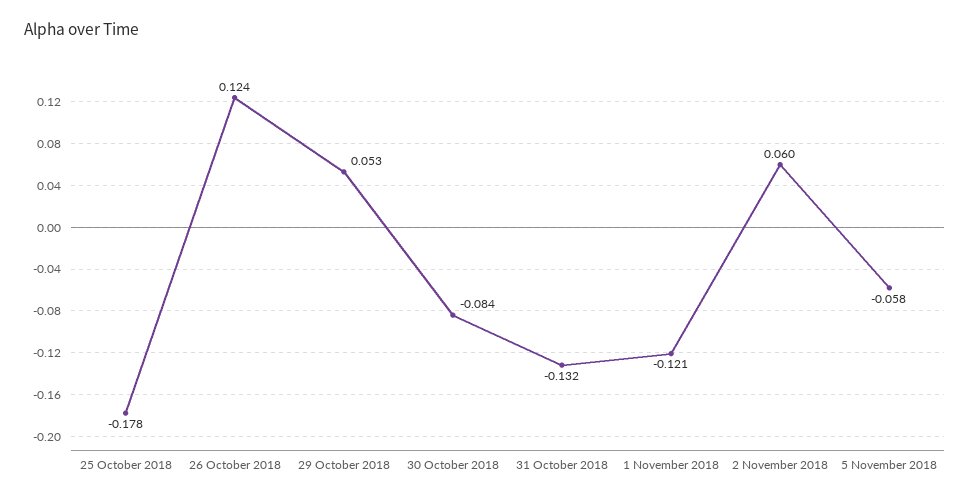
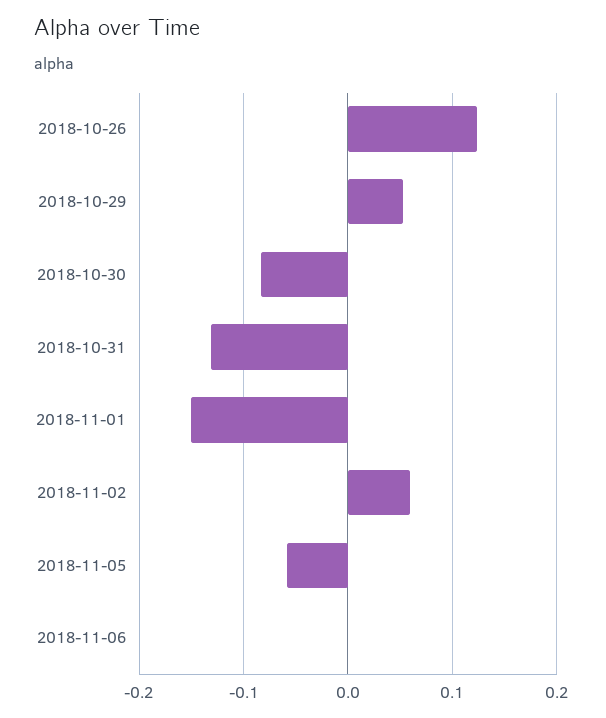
25 October 2018: -0.178 -> none
1 November 2018: -0.121 -> -0.15
2018-11-06: none -> 0

